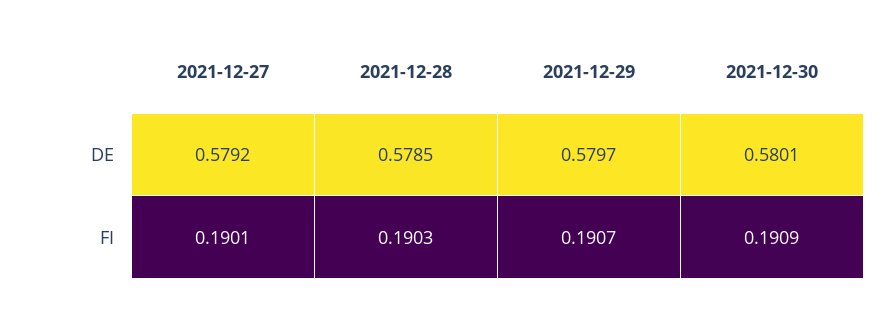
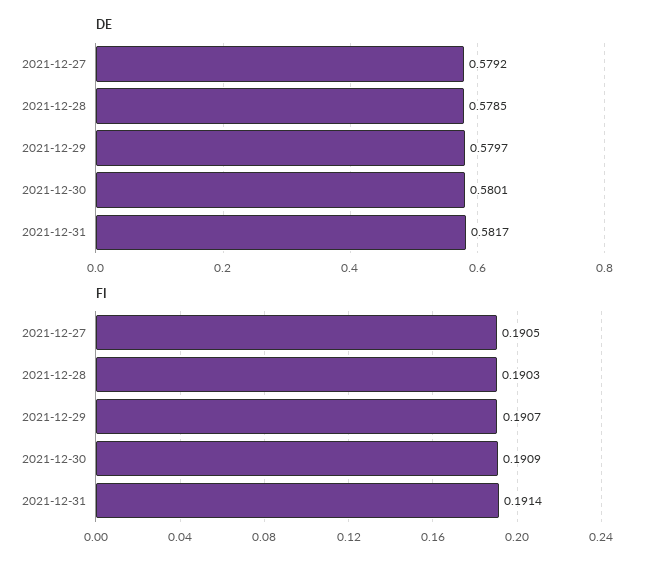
FI, 2021-12-27: 0.1901 -> 0.1905
DE, 2021-12-31: none -> 0.5817
FI, 2021-12-31: none -> 0.1914

